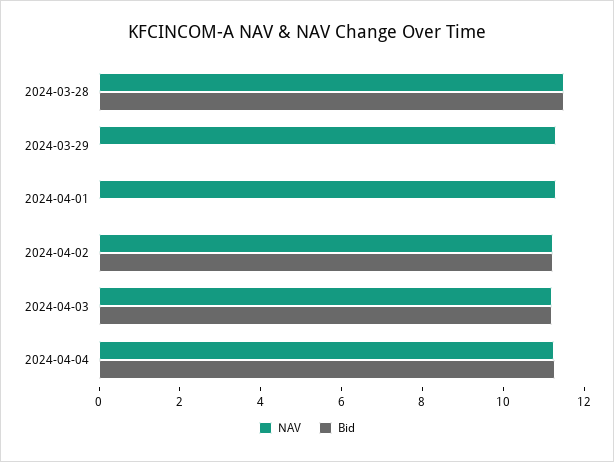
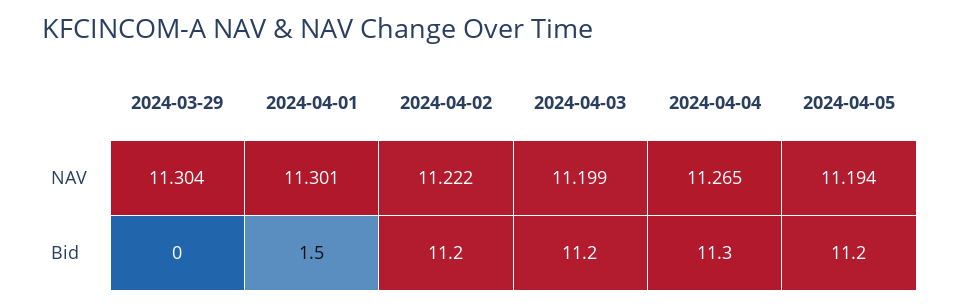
NAV, 2024-03-28: 11.5 -> none
Bid, 2024-03-28: 11.5 -> none
Bid, 2024-04-01: 0 -> 1.5
NAV, 2024-04-05: none -> 11.194
Bid, 2024-04-05: none -> 11.2

